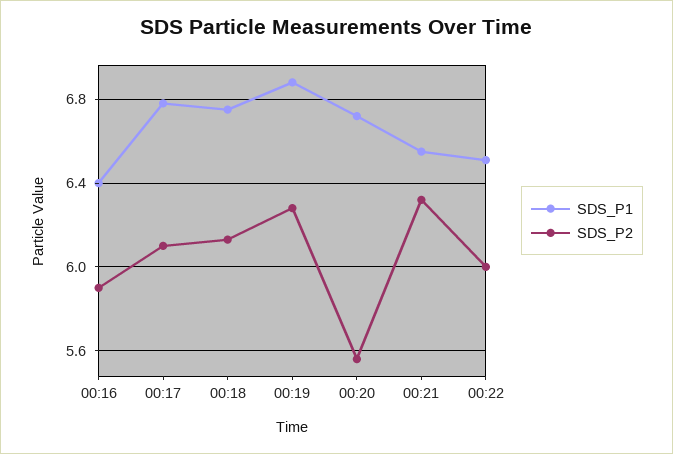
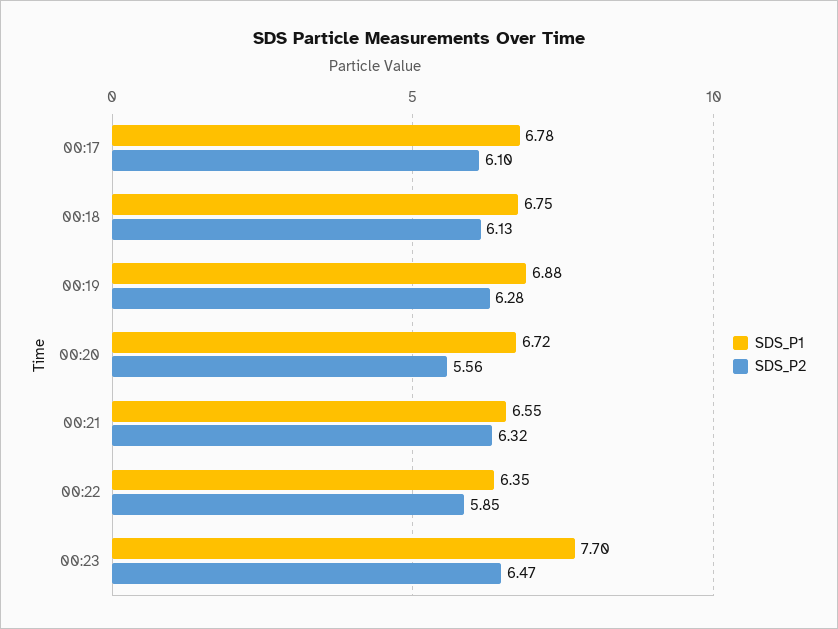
SDS_P1, 00:16: 6.4 -> none
SDS_P2, 00:16: 5.9 -> none
SDS_P1, 00:22: 6.5 -> 6.35
SDS_P2, 00:22: 6 -> 5.85
SDS_P1, 00:23: none -> 7.7
SDS_P2, 00:23: none -> 6.47

